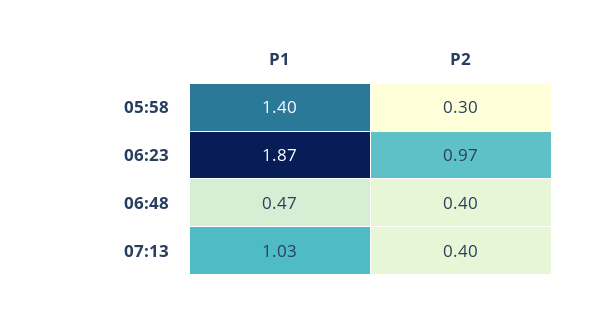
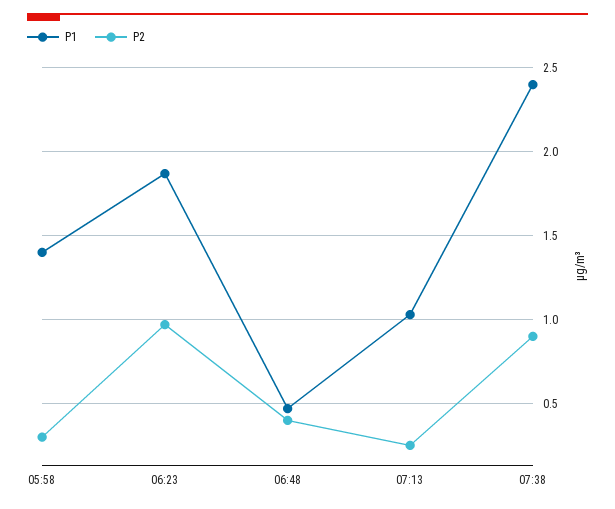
P2, 07:13: 0.4 -> 0.25
P1, 07:38: none -> 2.4
P2, 07:38: none -> 0.9

